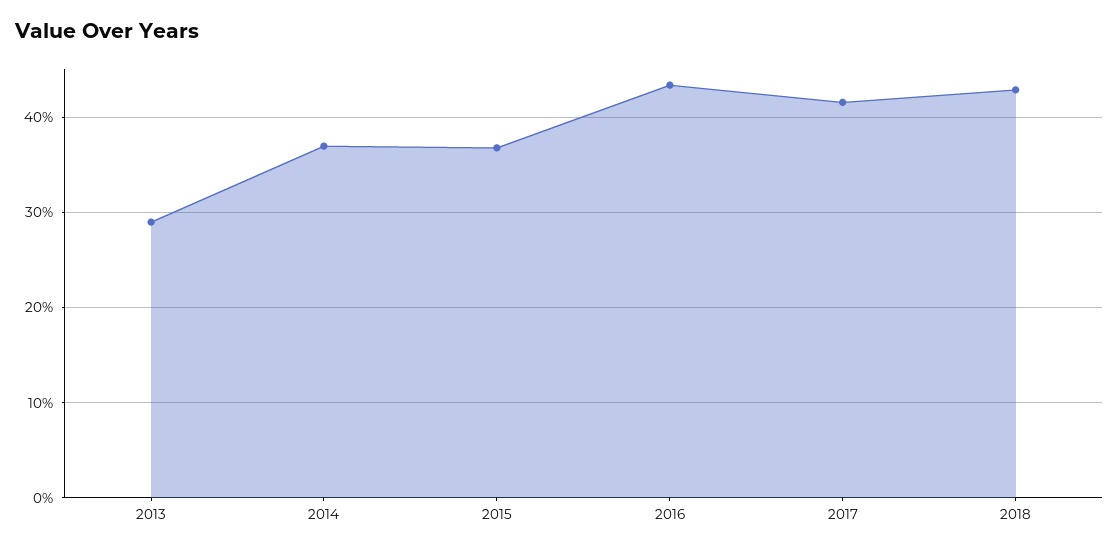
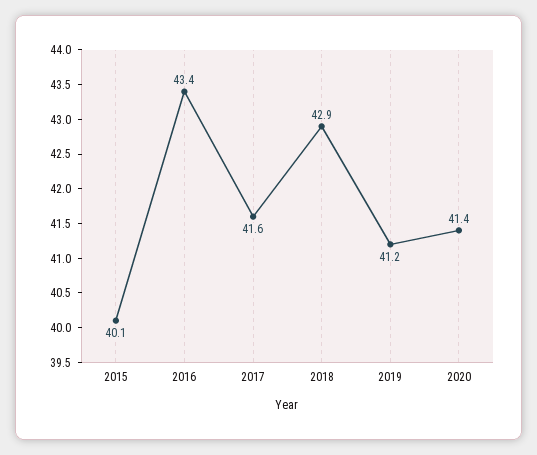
2013: 29 -> none
2014: 37 -> none
2015: 37 -> 40.1
2019: none -> 41.2
2020: none -> 41.4

